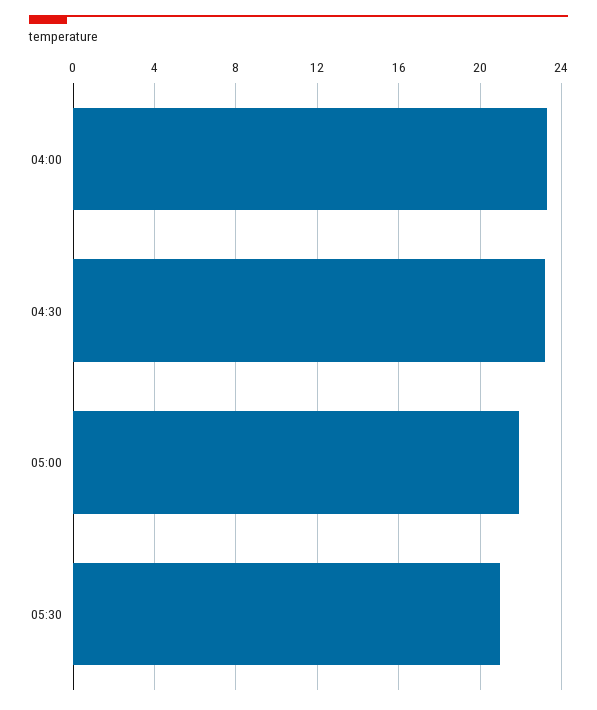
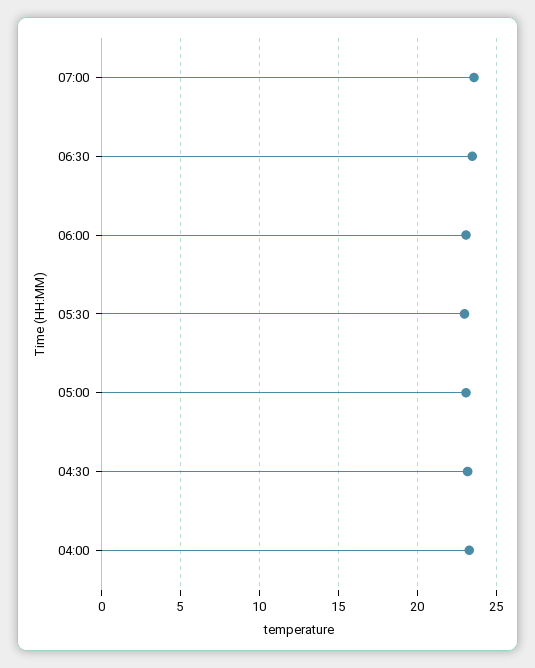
05:00: 22 -> 23
05:30: 21 -> 23
07:00: none -> 23.5
06:30: none -> 23.5
06:00: none -> 23

